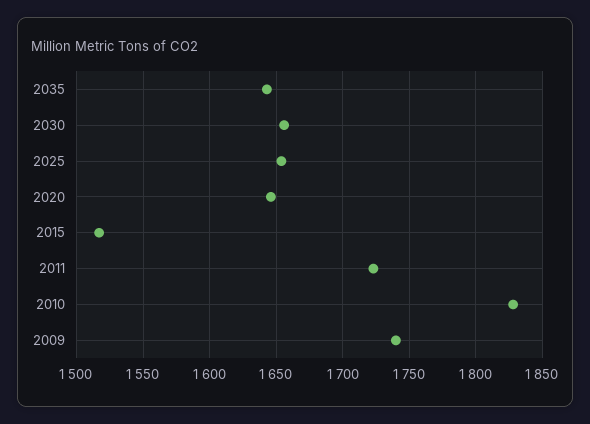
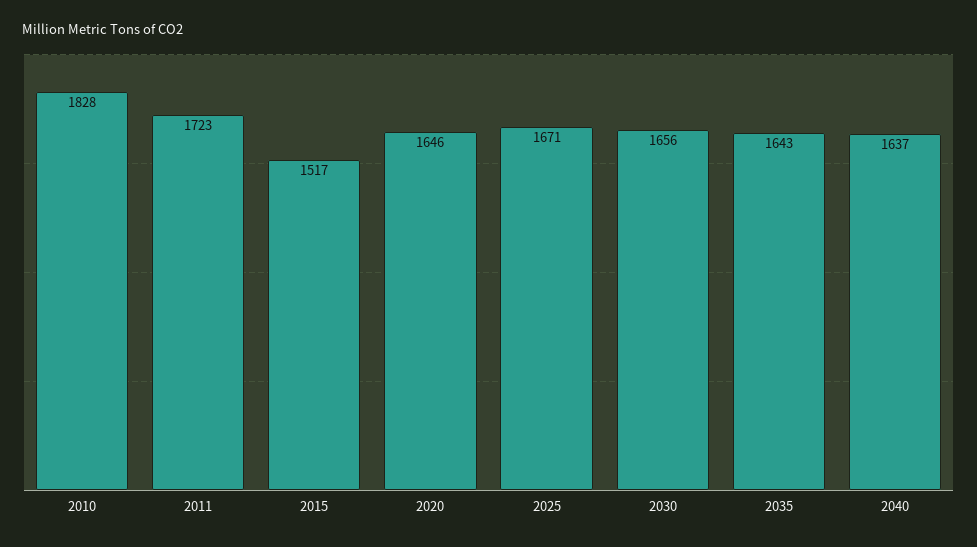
2025: 1655 -> 1671
2009: 1740 -> none
2040: none -> 1637

